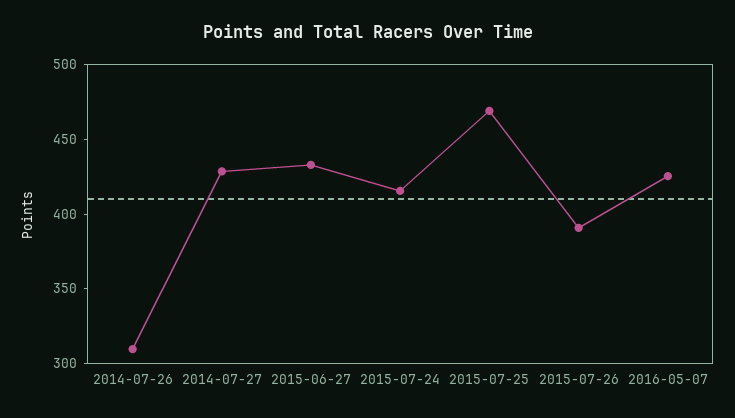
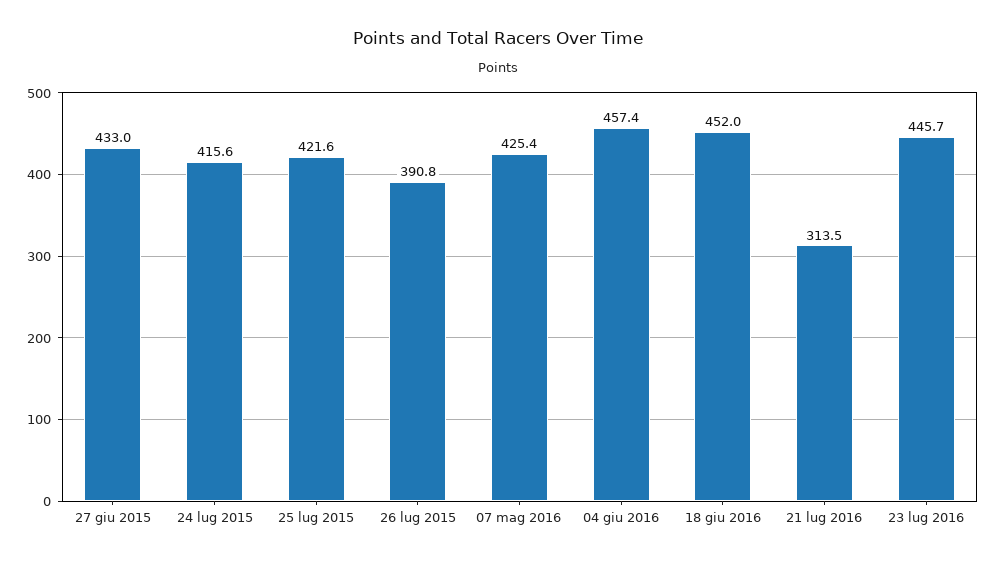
2014-07-26: 310 -> none
2014-07-27: 430 -> none
2015-07-25: 470 -> 421.6
04 giu 2016: none -> 457.4
18 giu 2016: none -> 452
21 lug 2016: none -> 313.5
23 lug 2016: none -> 445.7

